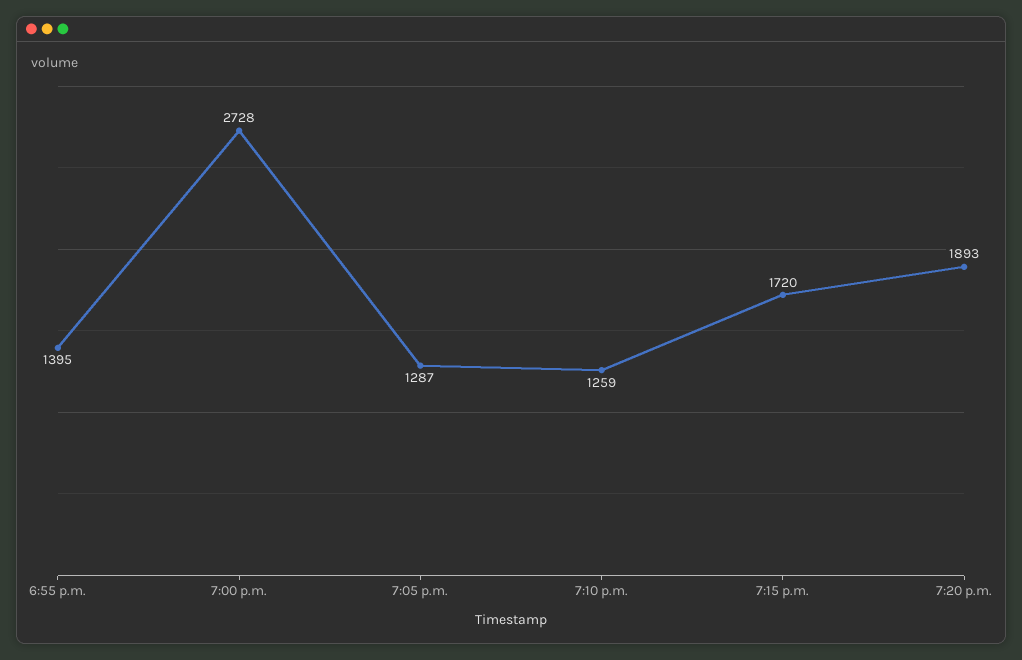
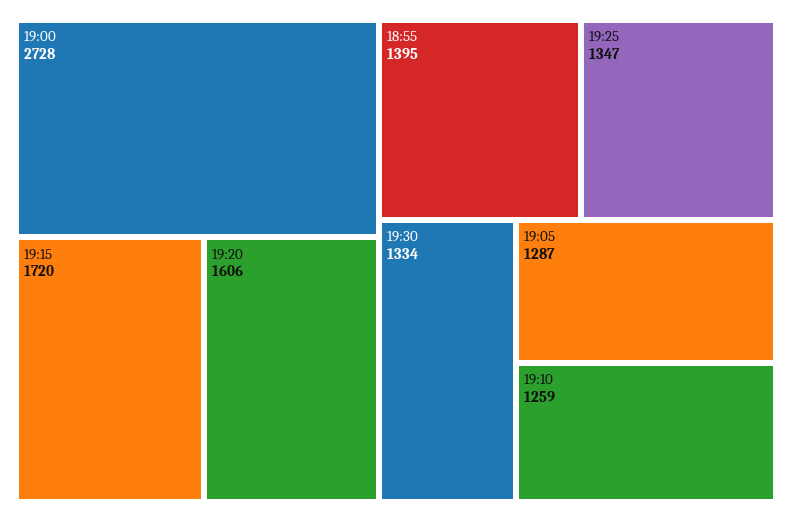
7:20 p.m.: 1893 -> 1606
19:25: none -> 1347
19:30: none -> 1334

